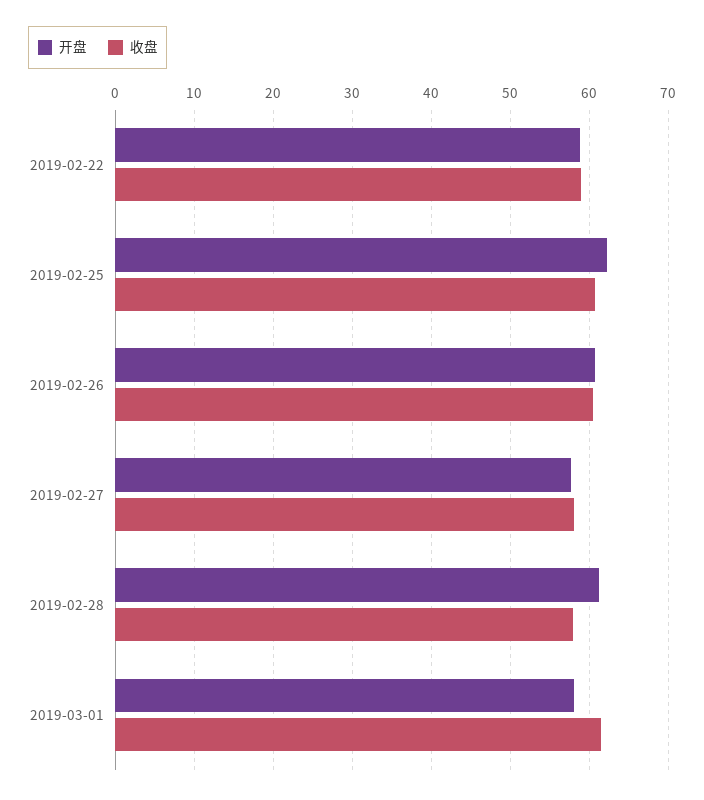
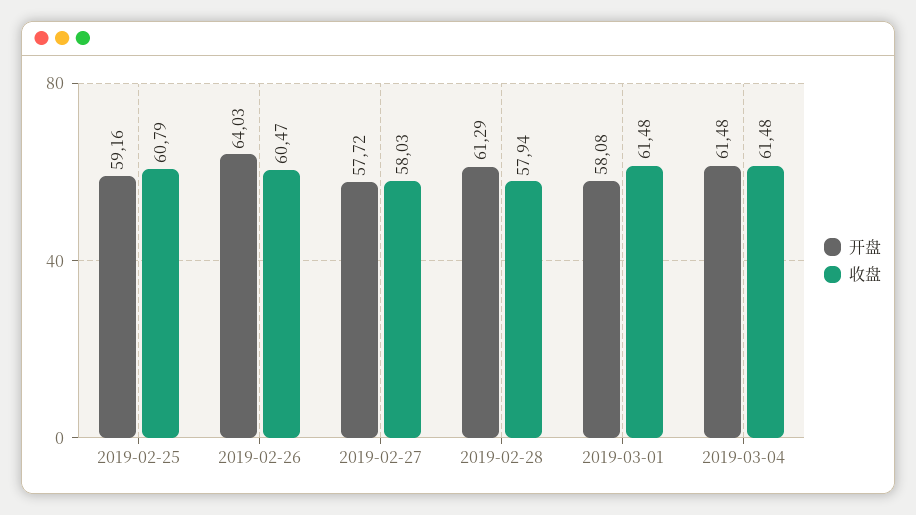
开盘, 2019-02-22: 59 -> none
收盘, 2019-02-22: 59 -> none
开盘, 2019-02-25: 62 -> 59.16
开盘, 2019-02-26: 61 -> 64.03
开盘, 2019-03-04: none -> 61.48
收盘, 2019-03-04: none -> 61.48

